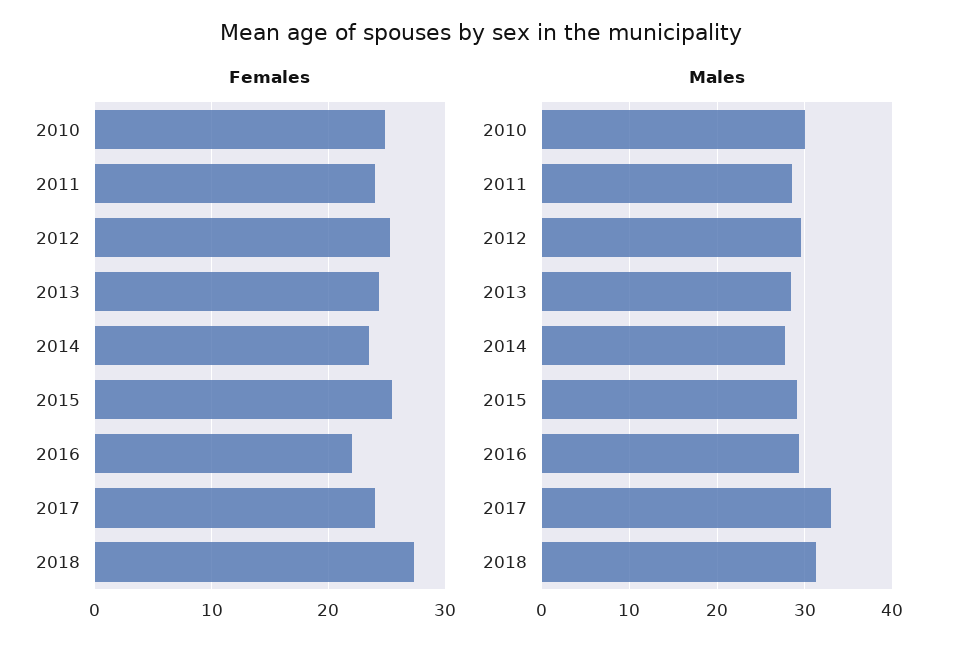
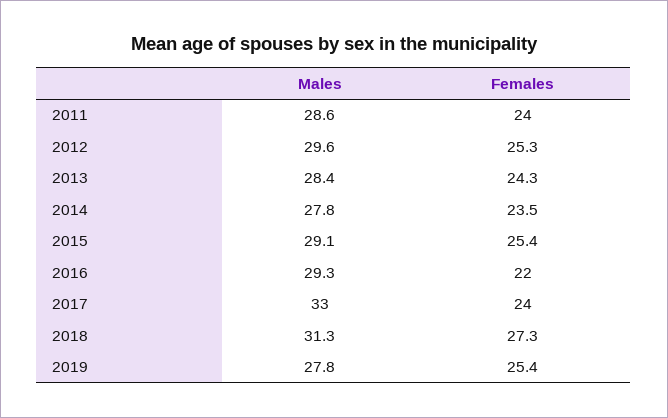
Females, 2010: 25 -> none
Males, 2010: 30 -> none
Males, 2019: none -> 27.8
Females, 2019: none -> 25.4

